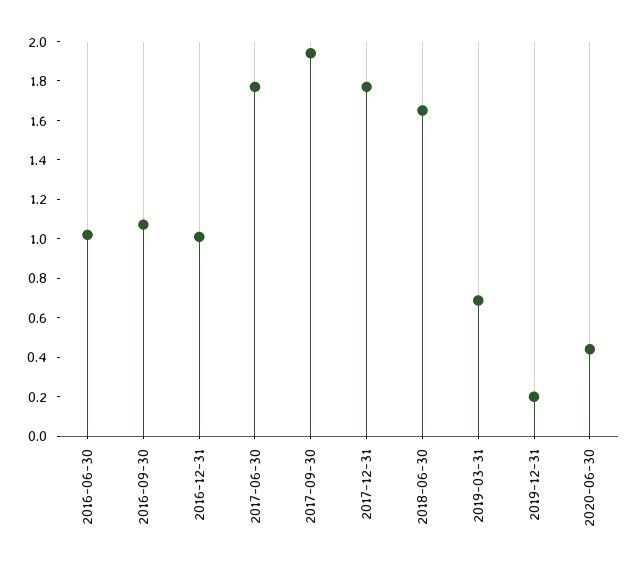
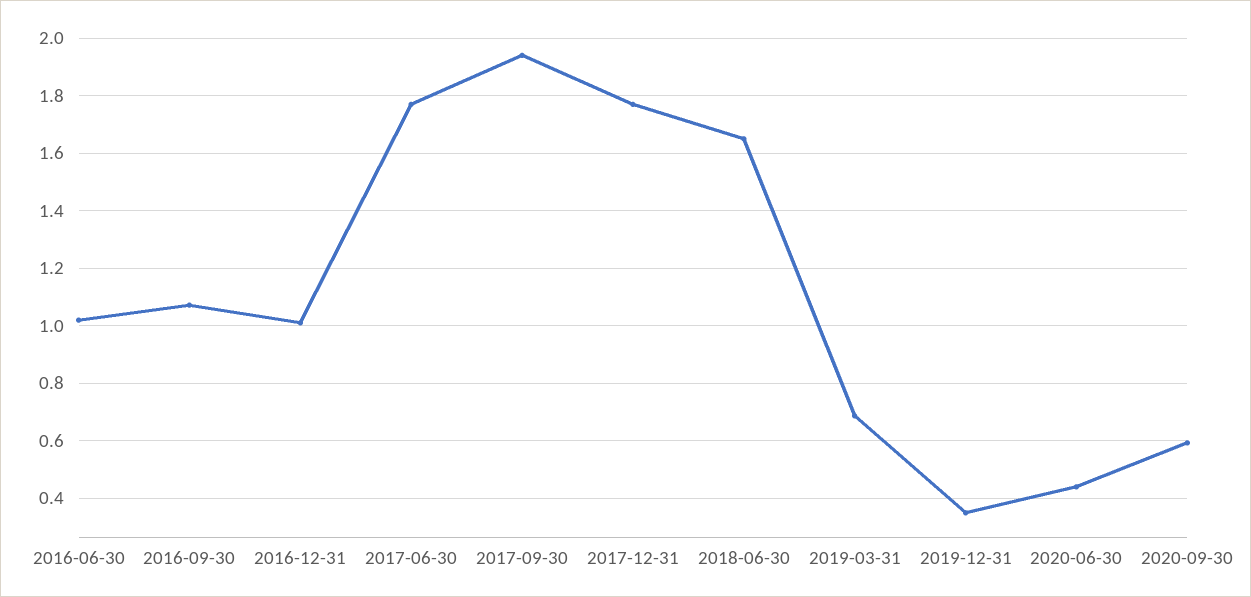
2019-12-31: 0.2 -> 0.35
2020-09-30: none -> 0.6

